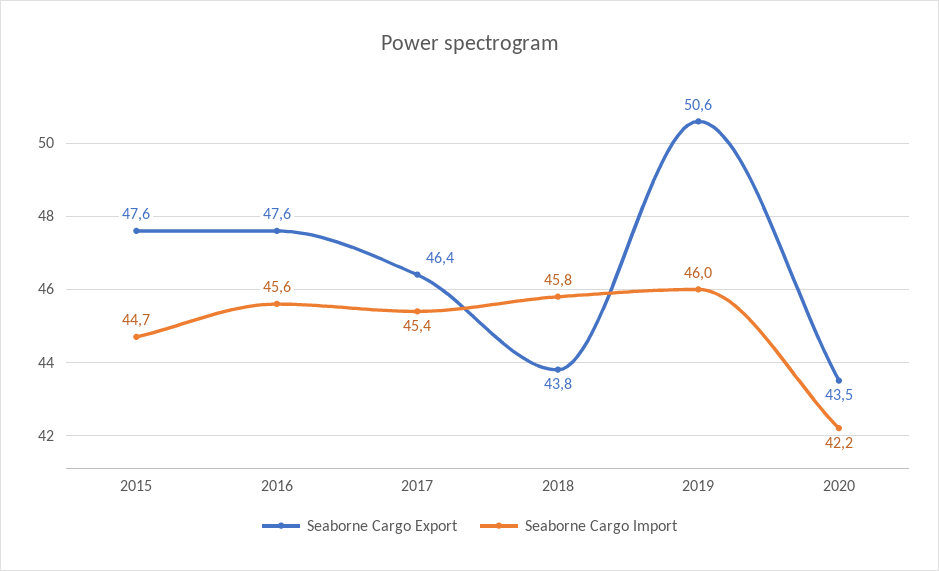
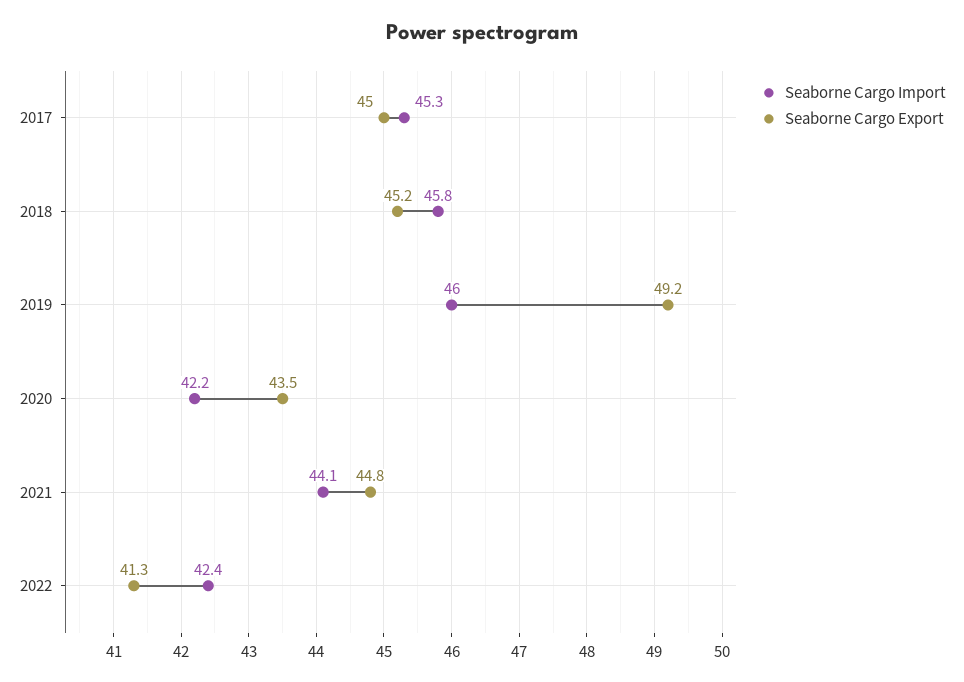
Seaborne Cargo Export, 2015: 47.6 -> none
Seaborne Cargo Import, 2015: 44.7 -> none
Seaborne Cargo Export, 2016: 47.6 -> none
Seaborne Cargo Import, 2016: 45.6 -> none
Seaborne Cargo Export, 2017: 46.4 -> 45
Seaborne Cargo Import, 2017: 45.4 -> 45.3
Seaborne Cargo Export, 2018: 43.8 -> 45.2
Seaborne Cargo Export, 2019: 50.6 -> 49.2
Seaborne Cargo Import, 2021: none -> 44.1
Seaborne Cargo Export, 2021: none -> 44.8
Seaborne Cargo Import, 2022: none -> 42.4
Seaborne Cargo Export, 2022: none -> 41.3

